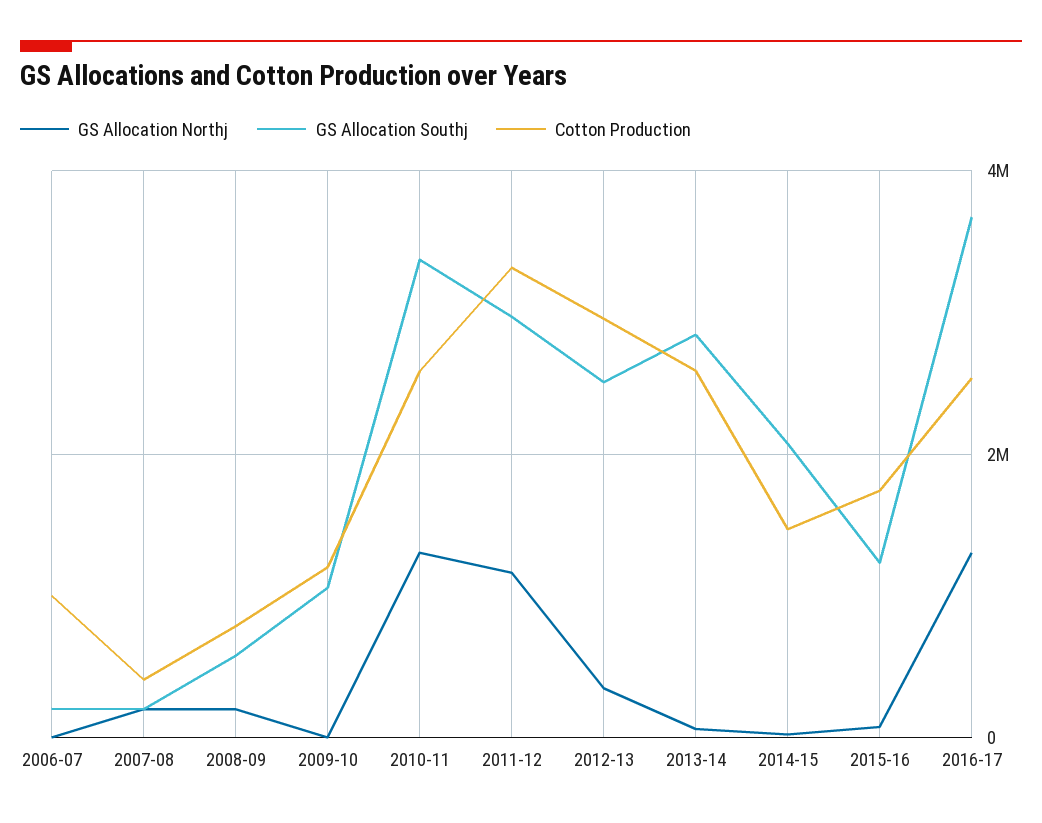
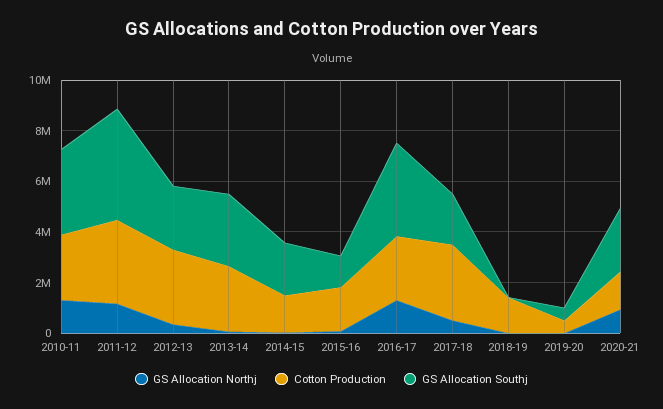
GS Allocation Northj, 2006-07: 0 -> none
GS Allocation Southj, 2006-07: 200000 -> none
Cotton Production, 2006-07: 1000000 -> none
GS Allocation Northj, 2007-08: 200000 -> none
GS Allocation Southj, 2007-08: 200000 -> none
Cotton Production, 2007-08: 400000 -> none
GS Allocation Northj, 2008-09: 200000 -> none
GS Allocation Southj, 2008-09: 600000 -> none
Cotton Production, 2008-09: 800000 -> none
GS Allocation Northj, 2009-10: 0 -> none
GS Allocation Southj, 2009-10: 1000000 -> none
Cotton Production, 2009-10: 1200000 -> none
GS Allocation Southj, 2011-12: 3000000 -> 4500000
GS Allocation Northj, 2017-18: none -> 500000
Cotton Production, 2017-18: none -> 3000000
GS Allocation Southj, 2017-18: none -> 2000000
GS Allocation Northj, 2018-19: none -> 0
Cotton Production, 2018-19: none -> 1500000
GS Allocation Southj, 2018-19: none -> 0
GS Allocation Northj, 2019-20: none -> 0
Cotton Production, 2019-20: none -> 500000
GS Allocation Southj, 2019-20: none -> 500000
GS Allocation Northj, 2020-21: none -> 1000000
Cotton Production, 2020-21: none -> 1500000
GS Allocation Southj, 2020-21: none -> 2500000

